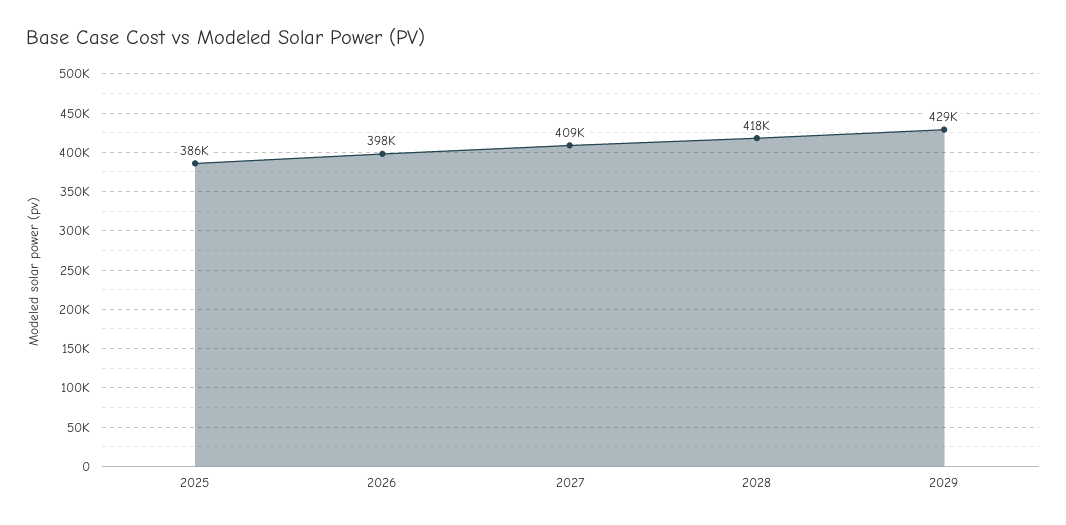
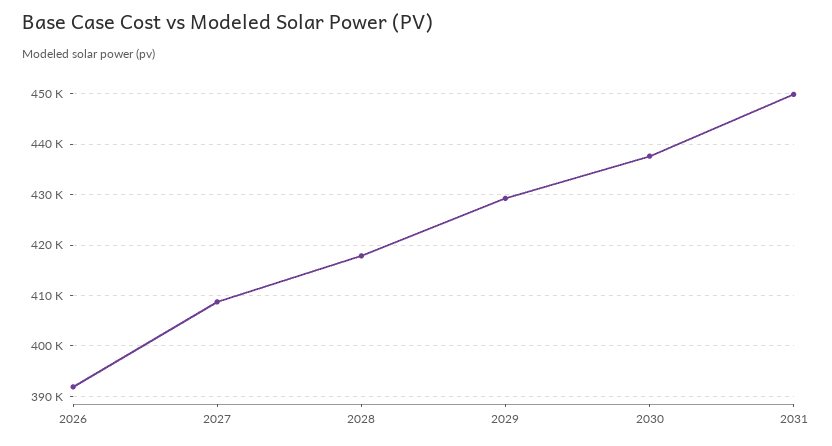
2025: 386000 -> none
2026: 398000 -> 392000
2030: none -> 438000
2031: none -> 450000

